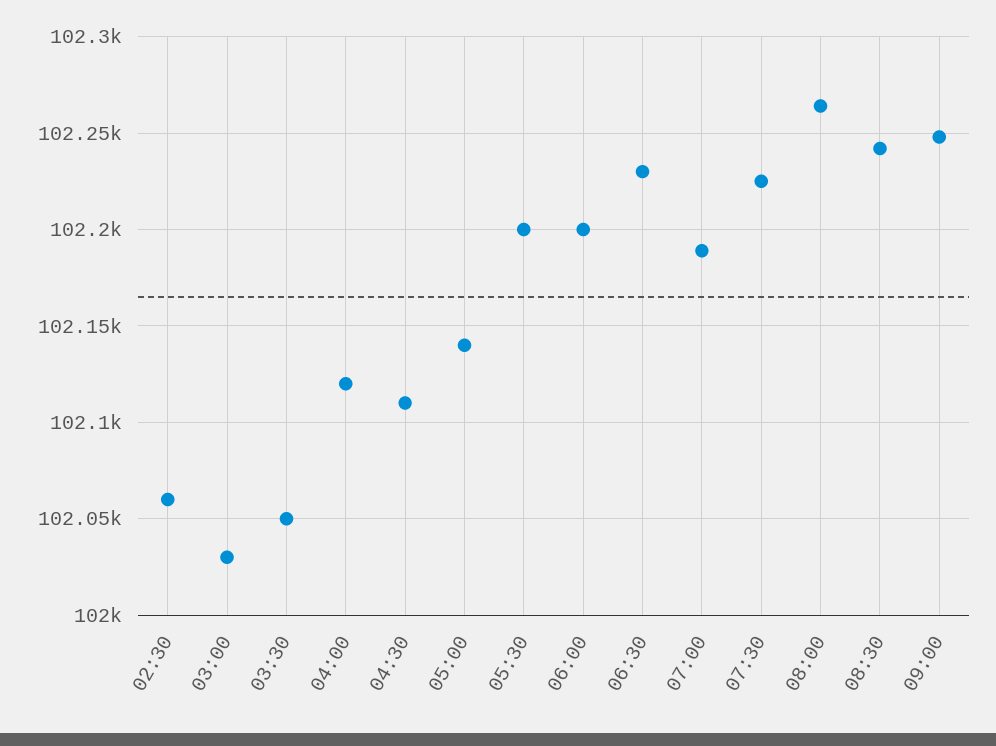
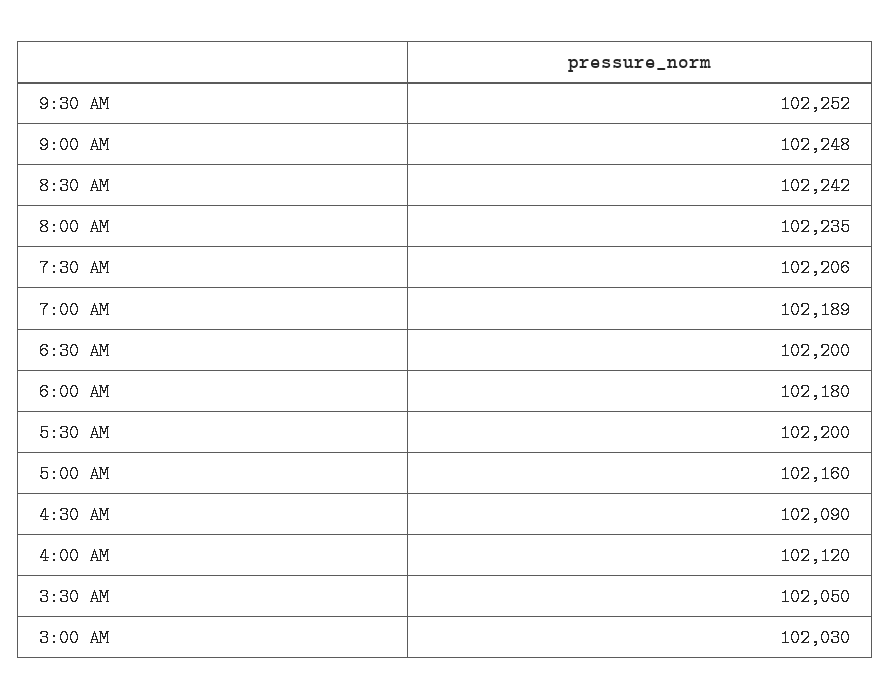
02:30: 102060 -> none
04:30: 102110 -> 102090
05:00: 102140 -> 102160
06:00: 102200 -> 102180
06:30: 102230 -> 102200
07:30: 102225 -> 102206
08:00: 102265 -> 102235
9:30 AM: none -> 102252

